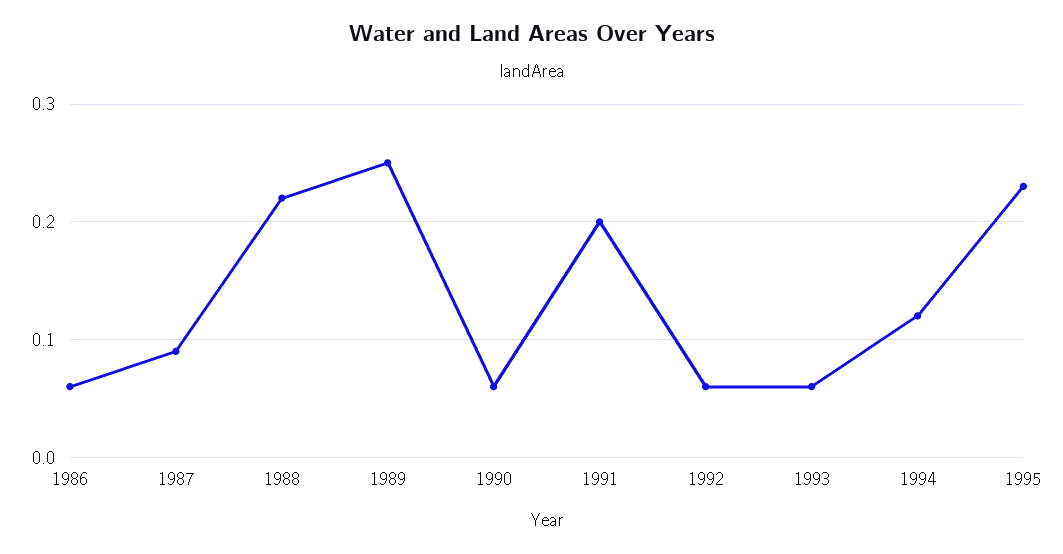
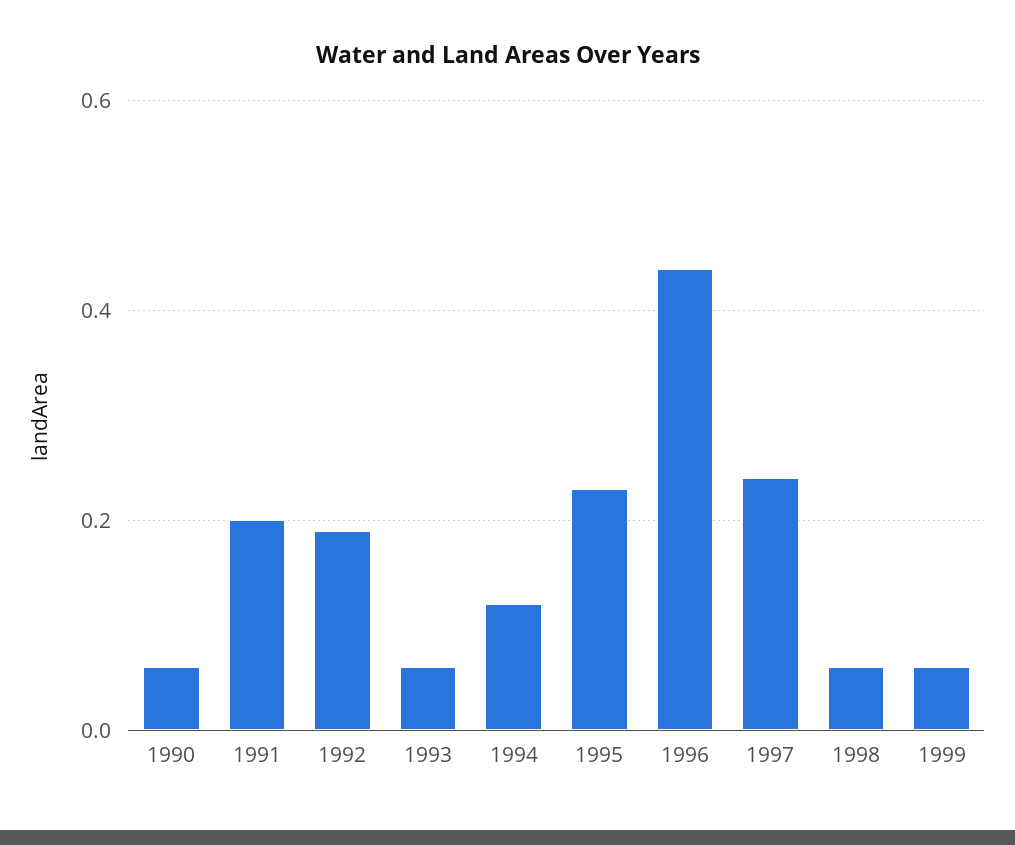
1986: 0.06 -> none
1987: 0.09 -> none
1988: 0.22 -> none
1989: 0.25 -> none
1992: 0.06 -> 0.2
1996: none -> 0.45
1997: none -> 0.25
1998: none -> 0.05
1999: none -> 0.05

